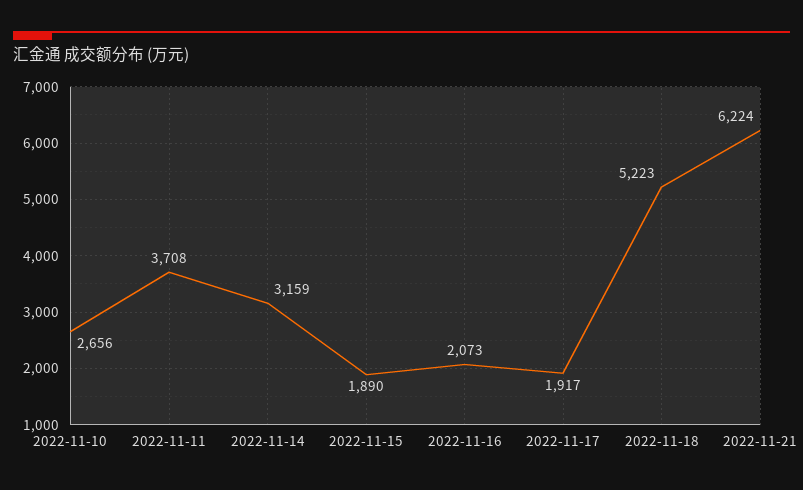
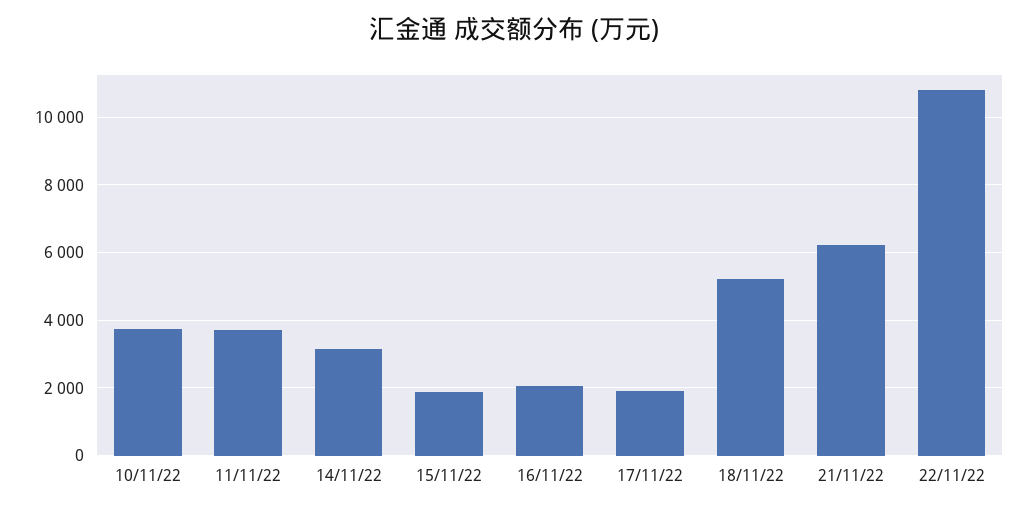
2022-11-10: 2656 -> 3800
22/11/22: none -> 10800

